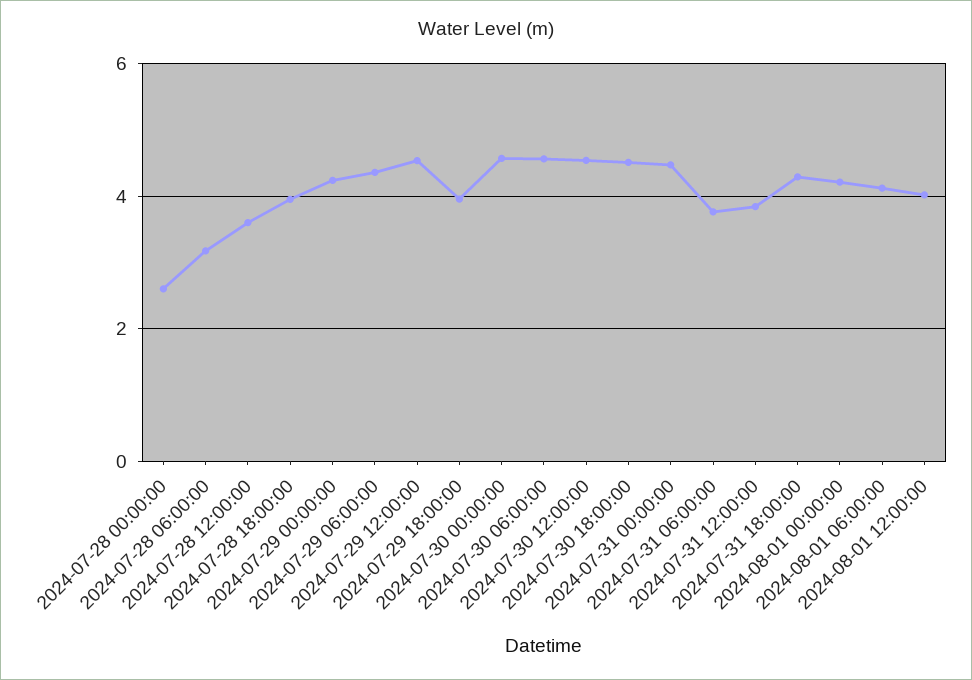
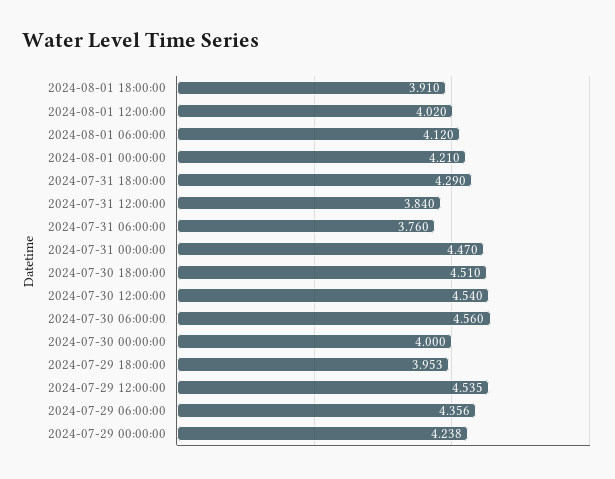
2024-07-28 00:00:00: 2.6 -> none
2024-07-28 06:00:00: 3.2 -> none
2024-07-28 12:00:00: 3.6 -> none
2024-07-28 18:00:00: 4 -> none
2024-07-30 00:00:00: 4.6 -> 4
2024-08-01 18:00:00: none -> 3.91

